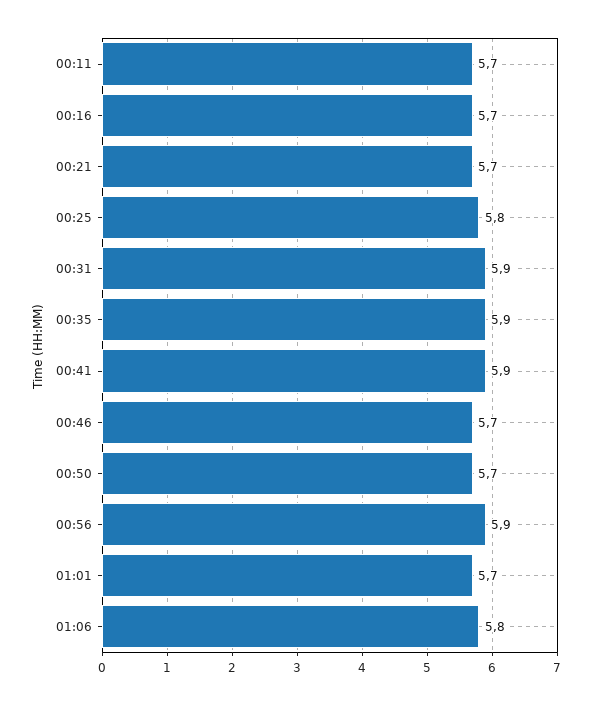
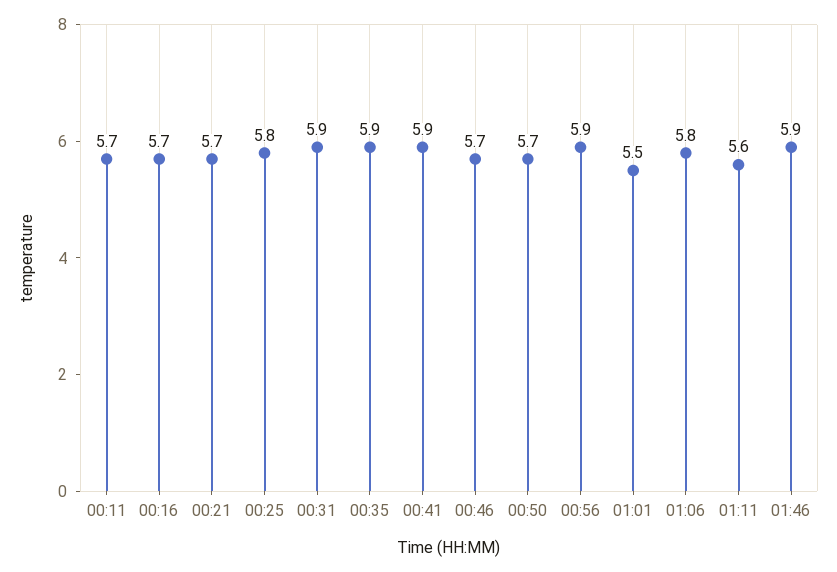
01:01: 5.7 -> 5.5
01:11: none -> 5.6
01:46: none -> 5.9

